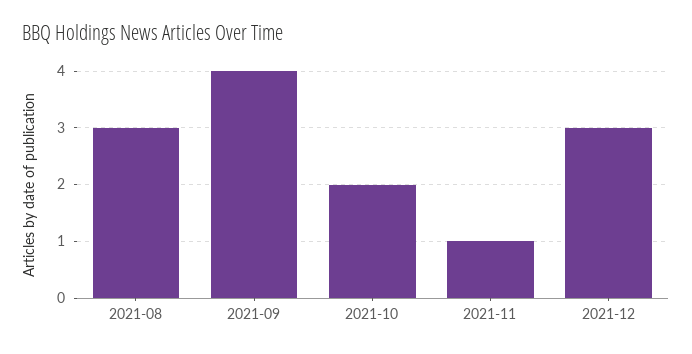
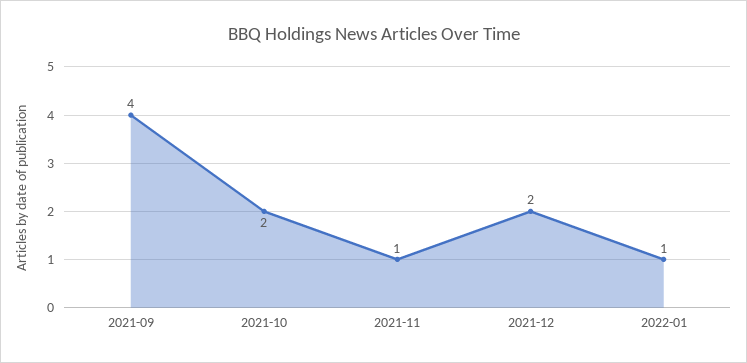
2021-08: 3 -> none
2021-12: 3 -> 2
2022-01: none -> 1

